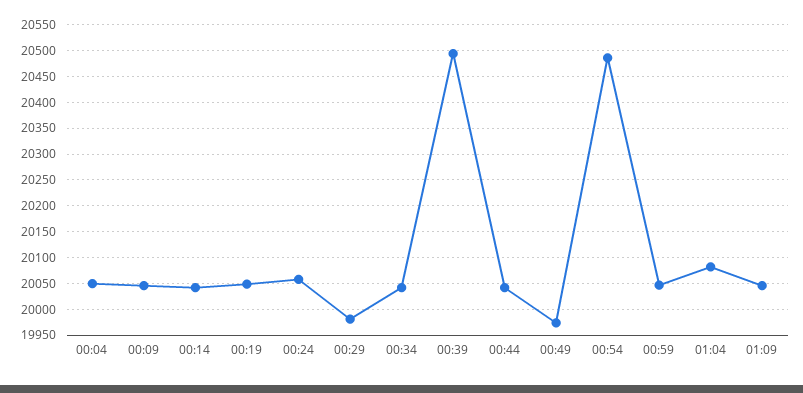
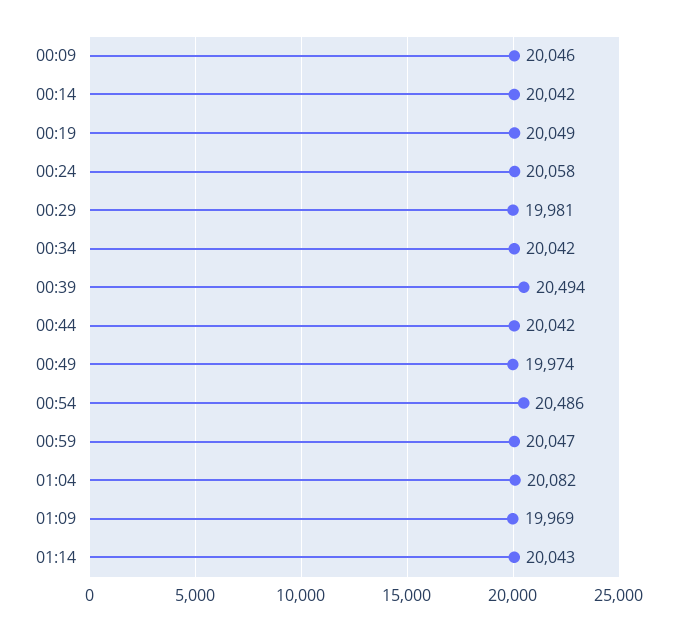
00:04: 20050 -> none
01:09: 20050 -> 19969
01:14: none -> 20043

